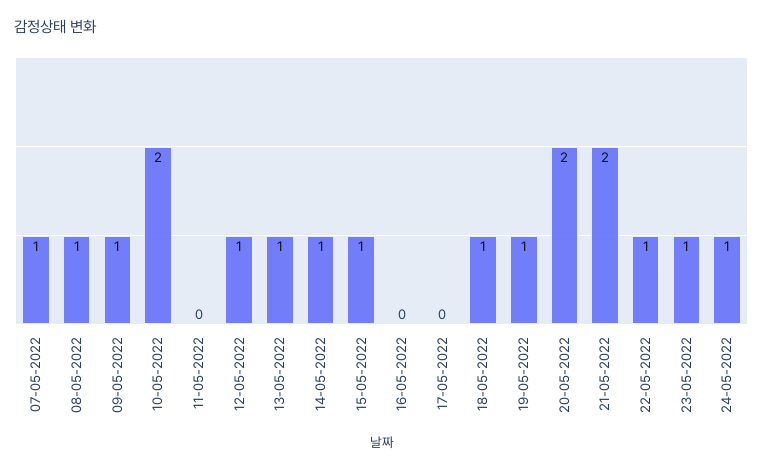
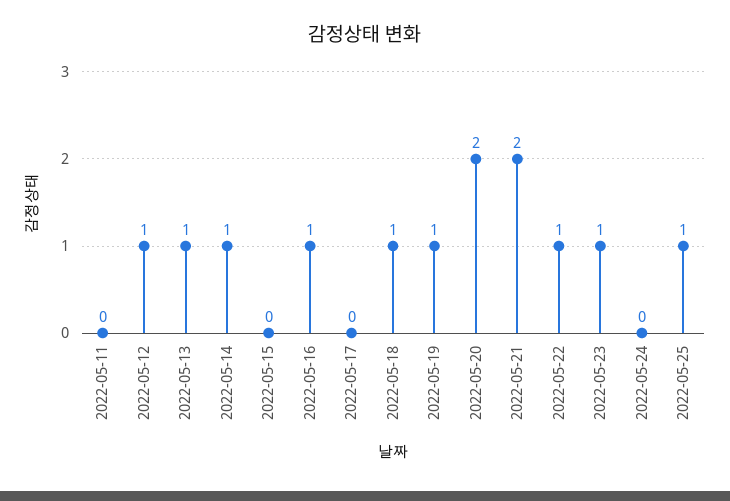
07-05-2022: 1 -> none
08-05-2022: 1 -> none
09-05-2022: 1 -> none
10-05-2022: 2 -> none
15-05-2022: 1 -> 0
16-05-2022: 0 -> 1
24-05-2022: 1 -> 0
2022-05-25: none -> 1

